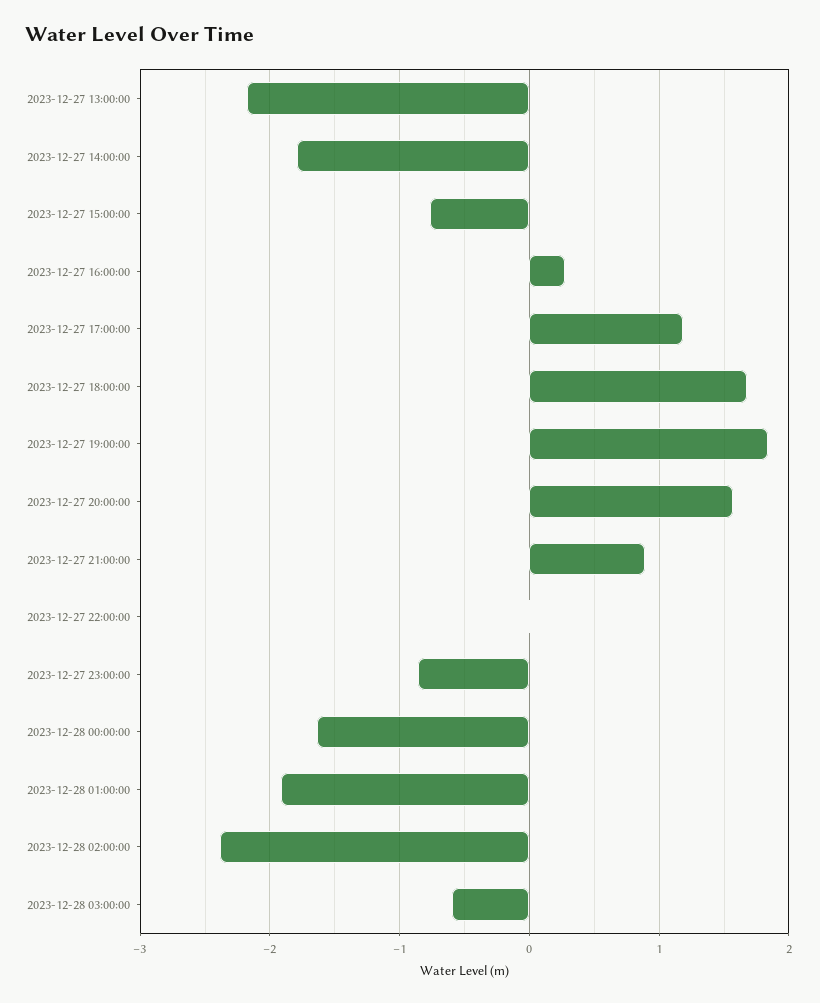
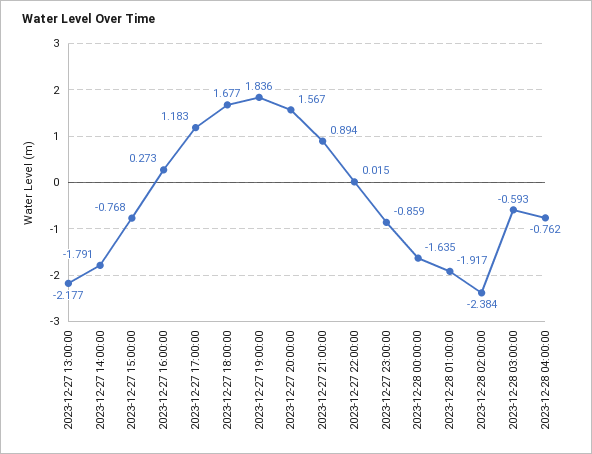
2023-12-28 04:00:00: none -> -0.762

